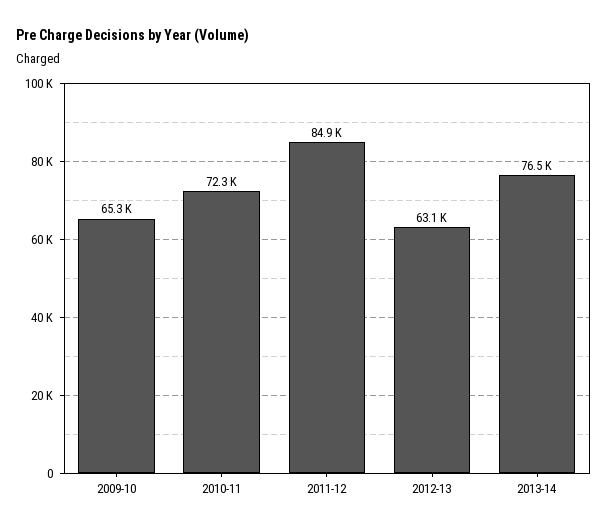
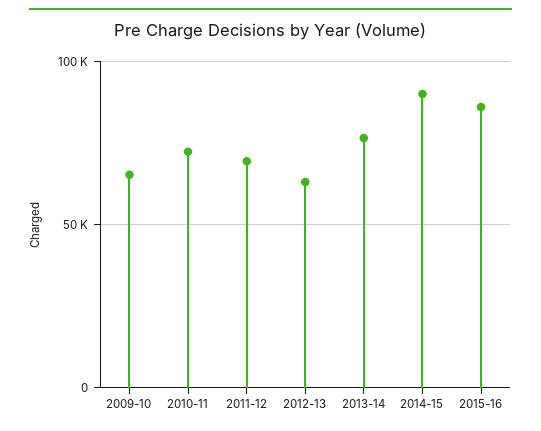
2011-12: 84900 -> 70000
2014-15: none -> 90000
2015-16: none -> 85000

